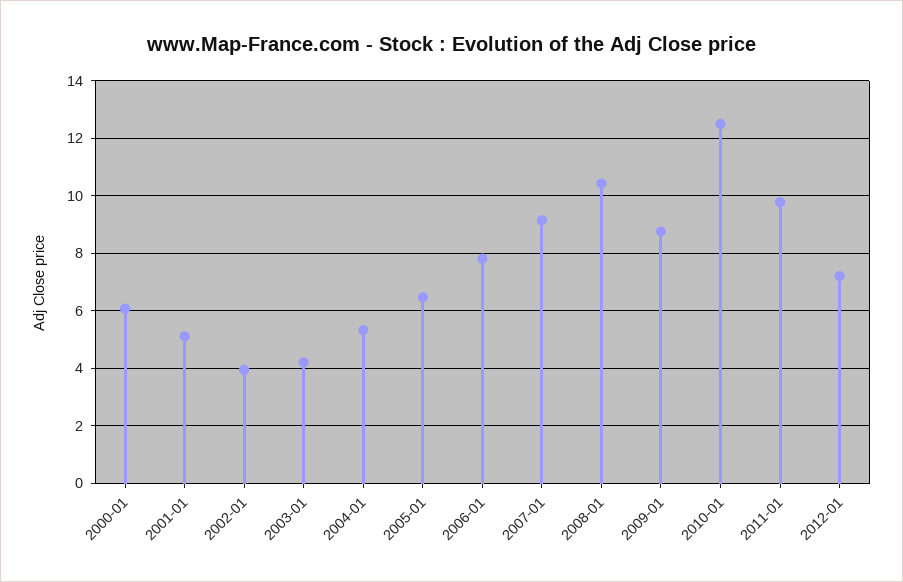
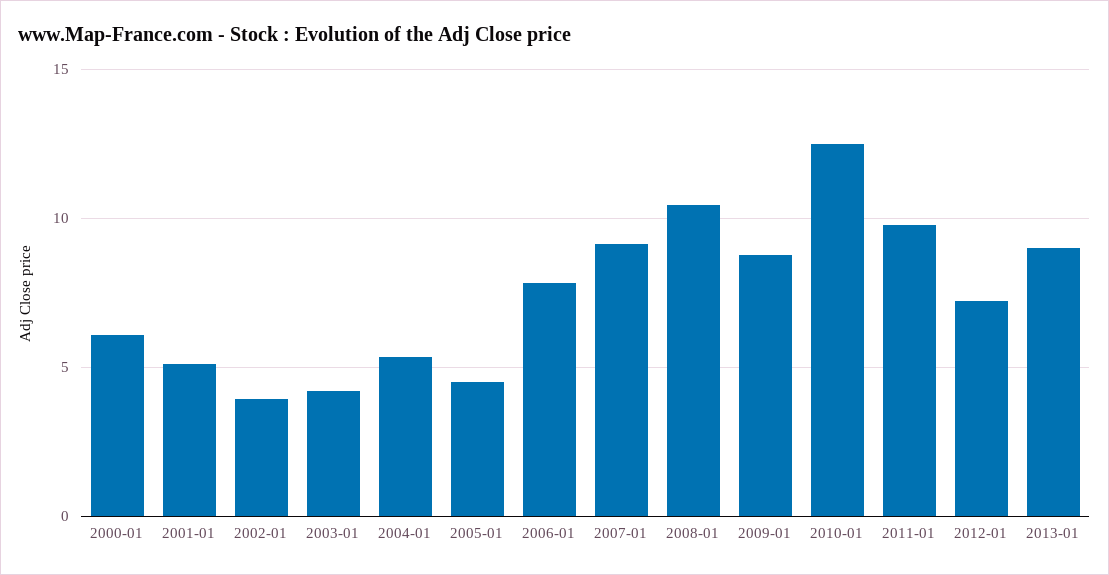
2005-01: 6.5 -> 4.5
2013-01: none -> 9

